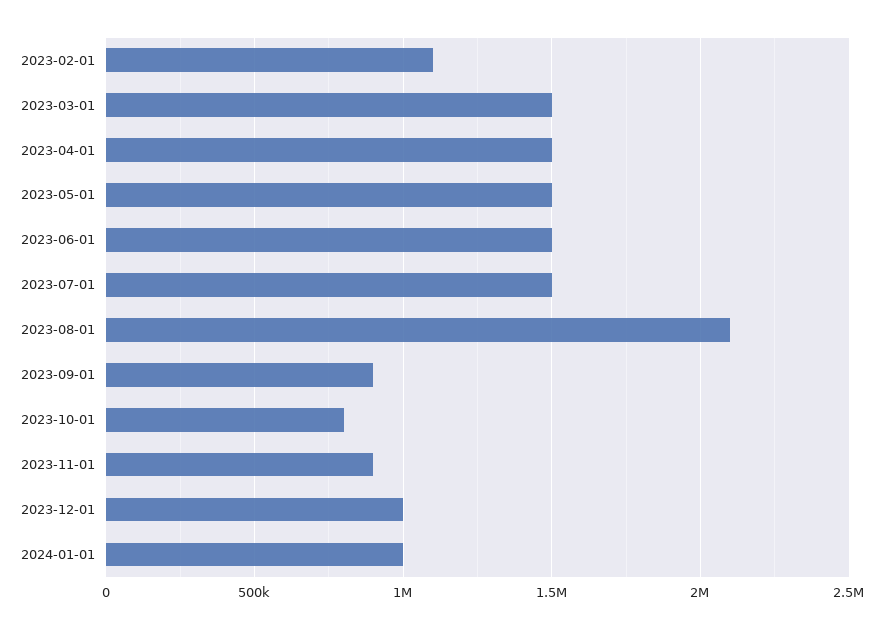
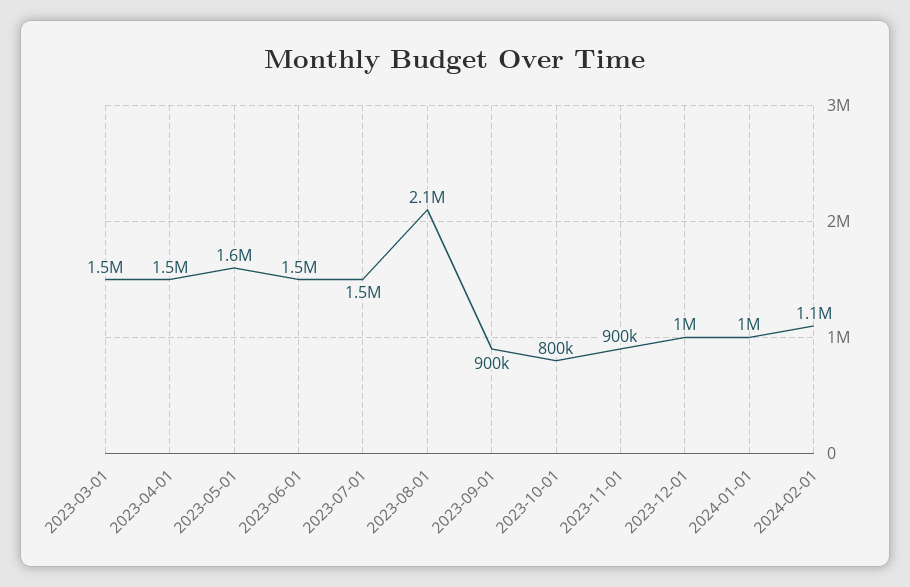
2023-02-01: 1100000 -> none
2023-05-01: 1500000 -> 1600000
2024-02-01: none -> 1100000

